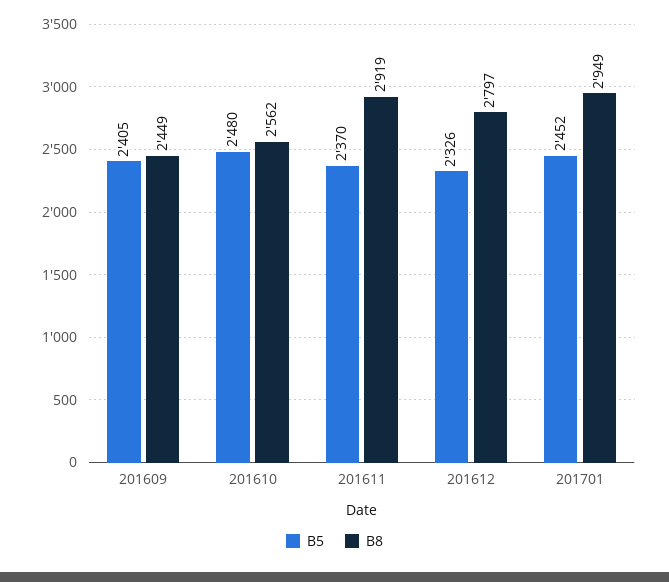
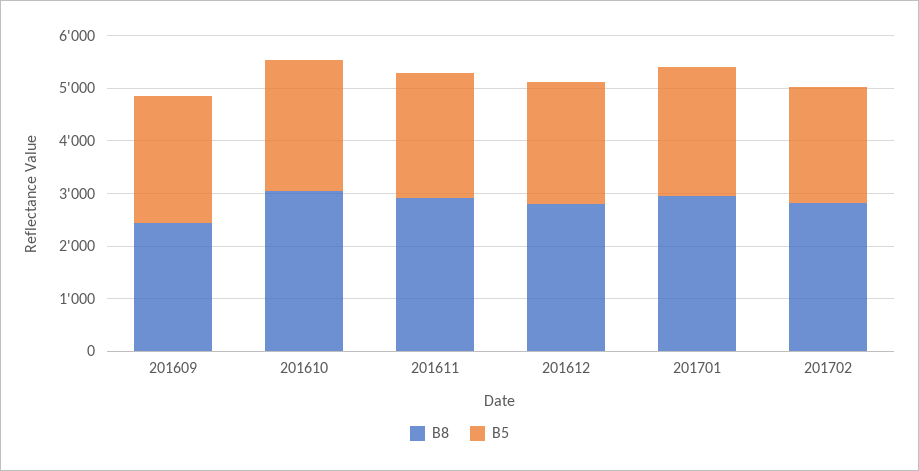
B8, 201610: 2562 -> 3000
B8, 201702: none -> 2800
B5, 201702: none -> 2200

